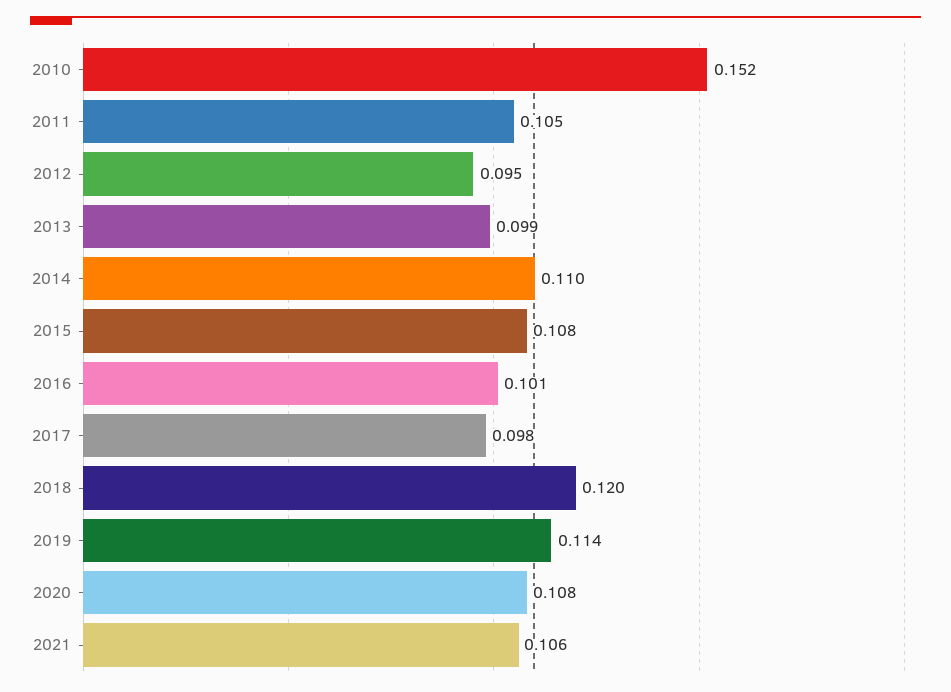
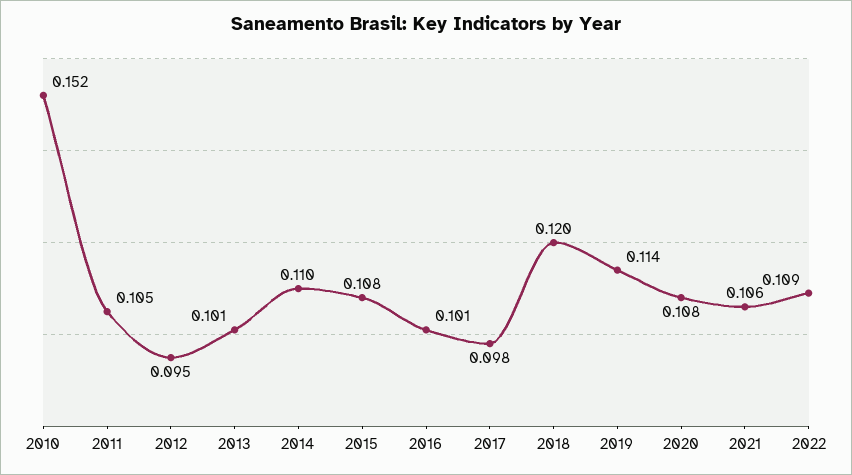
2013: 0.099 -> 0.101
2022: none -> 0.109

